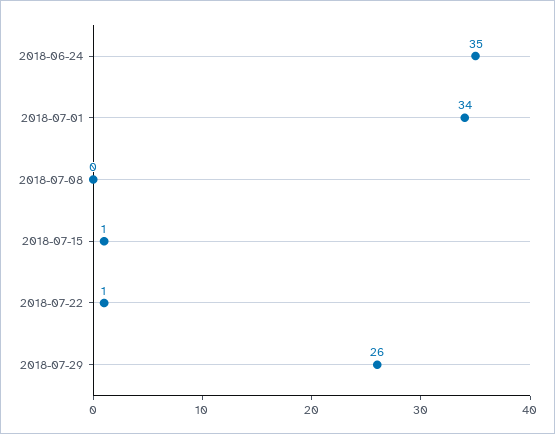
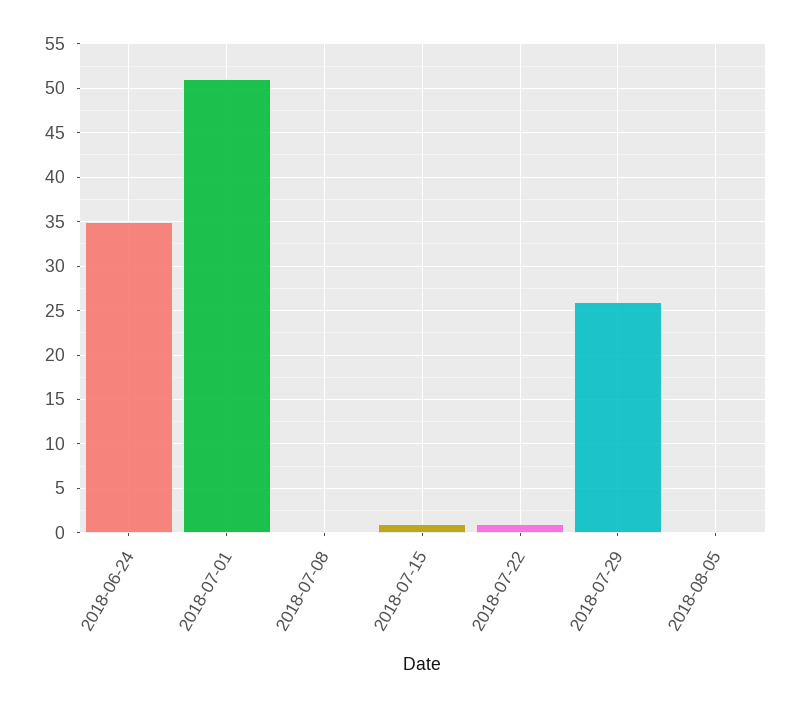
2018-07-01: 34 -> 51
2018-08-05: none -> 0

